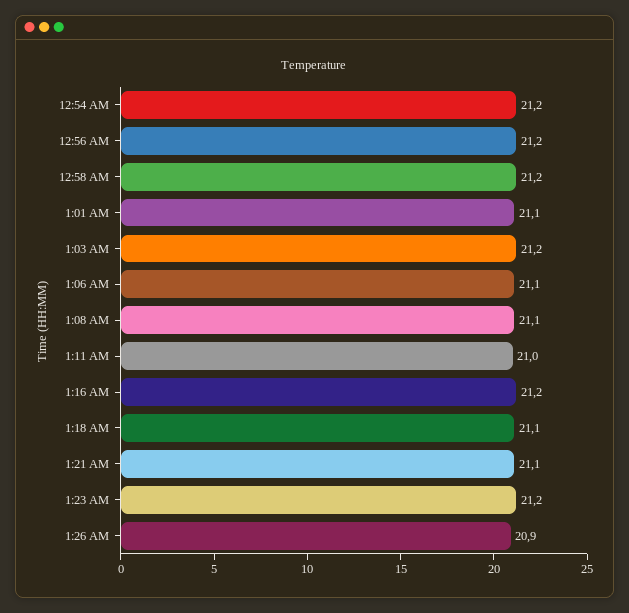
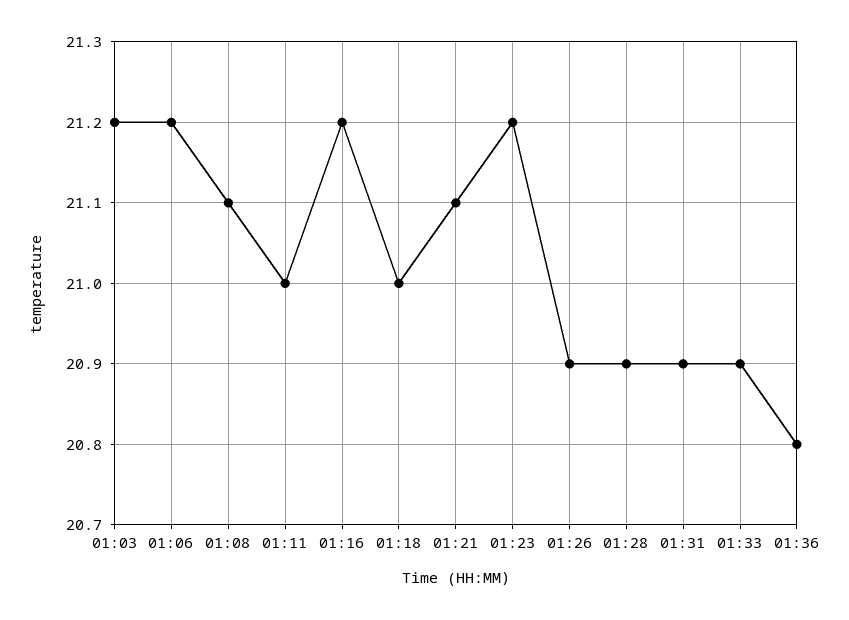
12:54 AM: 21.2 -> none
12:56 AM: 21.2 -> none
12:58 AM: 21.2 -> none
1:01 AM: 21.1 -> none
1:06 AM: 21.1 -> 21.2
1:18 AM: 21.1 -> 21
01:28: none -> 20.9
01:31: none -> 20.9
01:33: none -> 20.9
01:36: none -> 20.8

